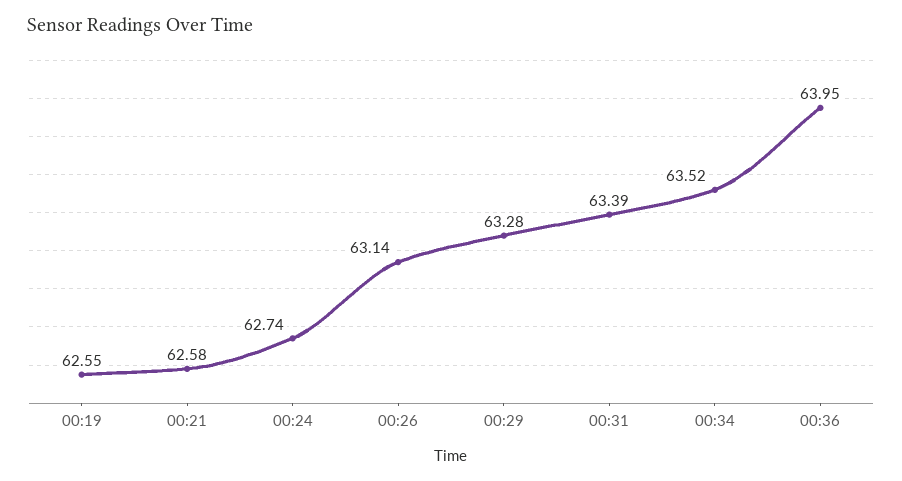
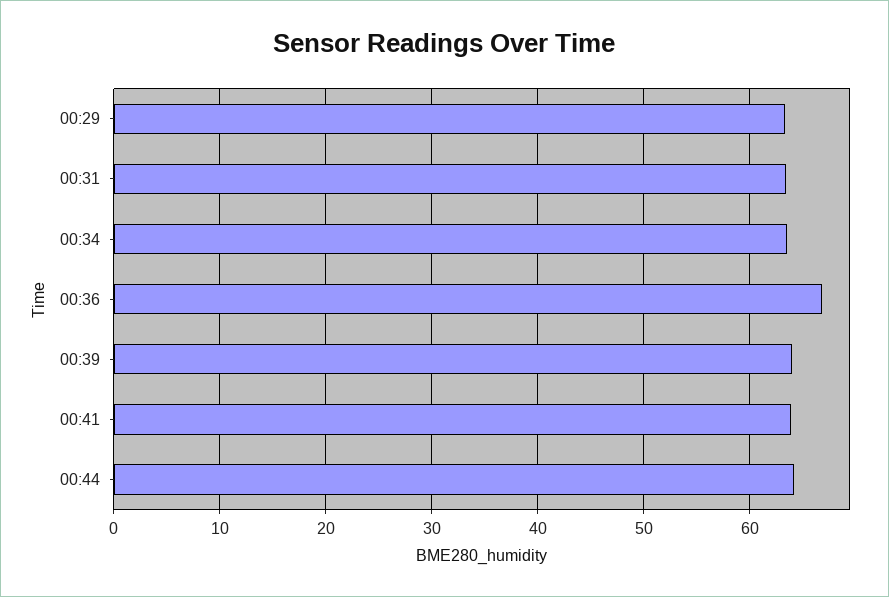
00:19: 62.55 -> none
00:21: 62.58 -> none
00:24: 62.74 -> none
00:26: 63.14 -> none
00:36: 63.95 -> 67
00:39: none -> 64
00:41: none -> 64
00:44: none -> 64

